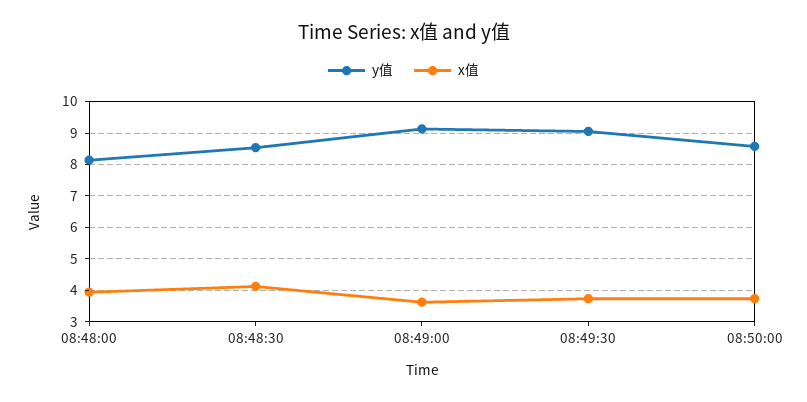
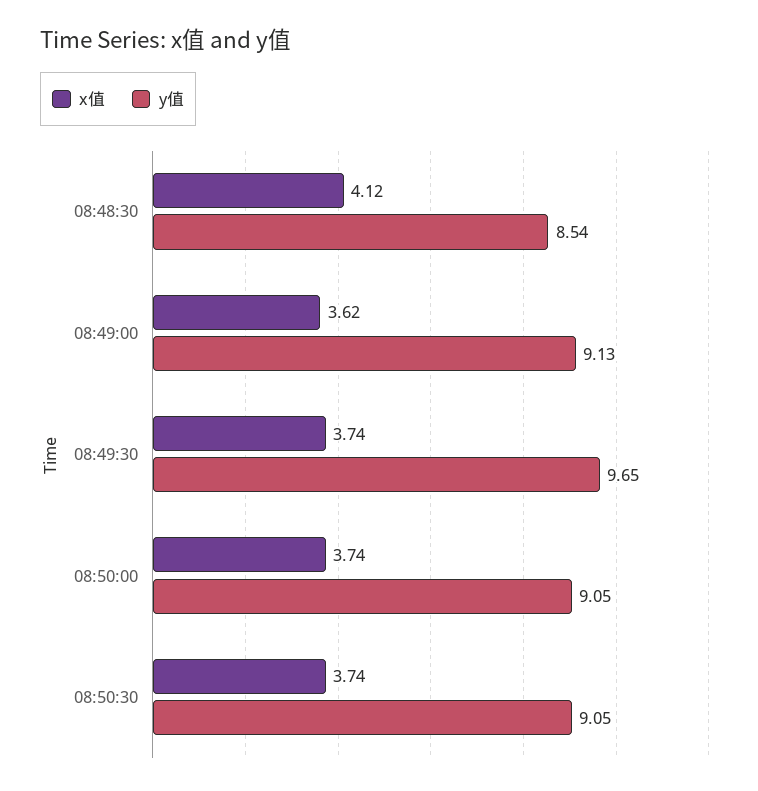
y值, 08:48:00: 8.2 -> none
x值, 08:48:00: 4 -> none
y值, 08:49:30: 9 -> 9.65
y值, 08:50:00: 8.6 -> 9.05
x值, 08:50:30: none -> 3.74
y值, 08:50:30: none -> 9.05

